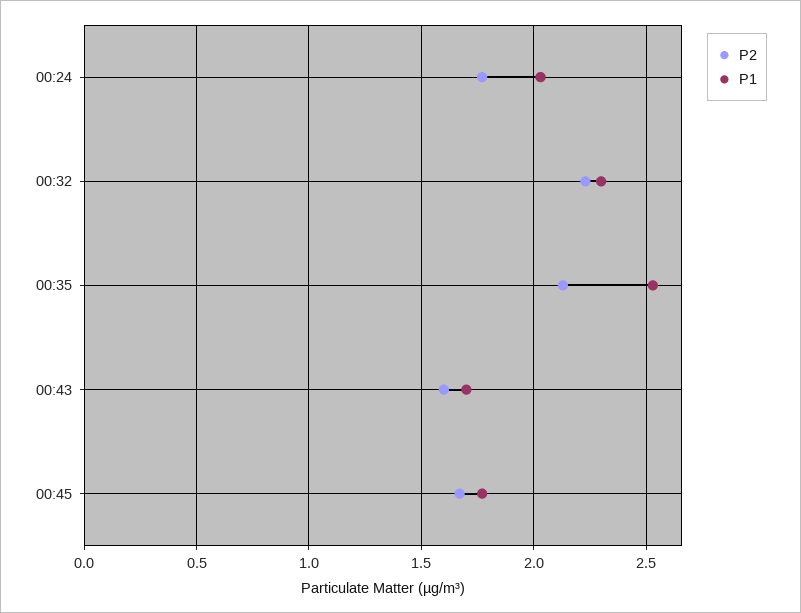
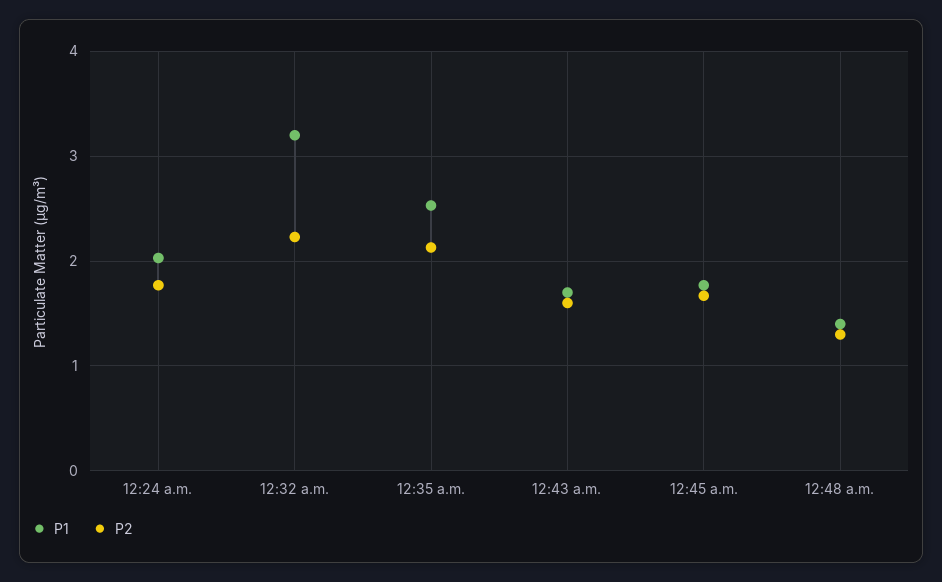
P1, 00:32: 2.3 -> 3.2
P1, 12:48 a.m.: none -> 1.4
P2, 12:48 a.m.: none -> 1.3

